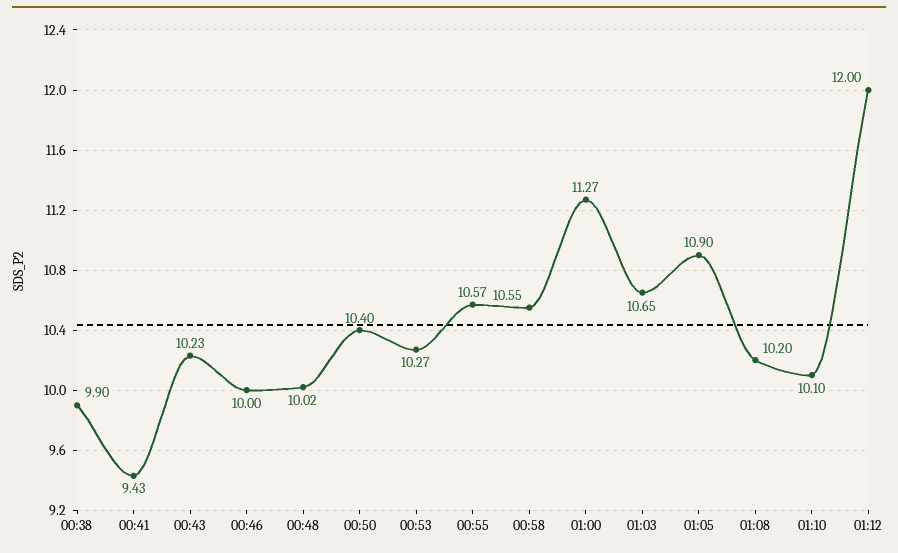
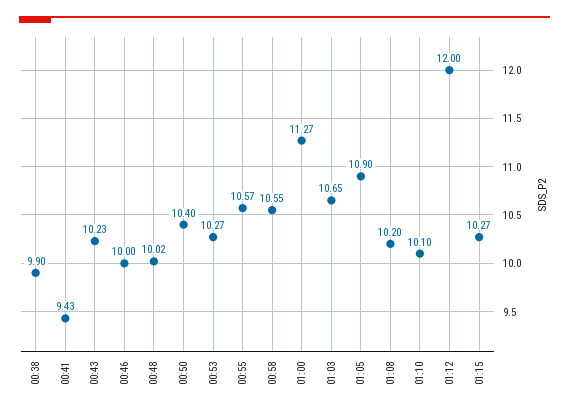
01:15: none -> 10.27

